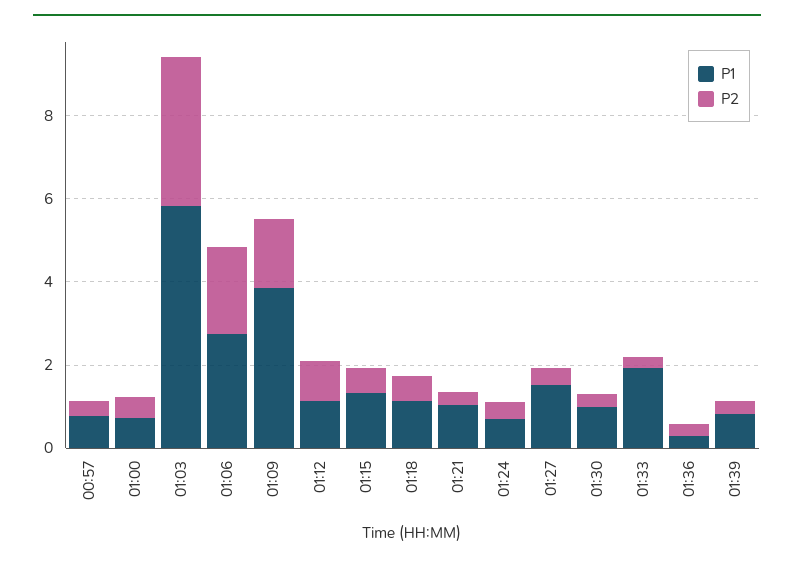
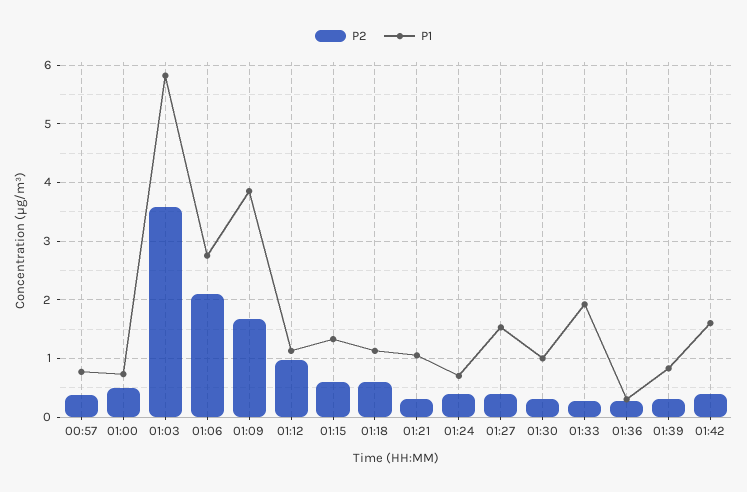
P2, 01:42: none -> 0.4
P1, 01:42: none -> 1.6

